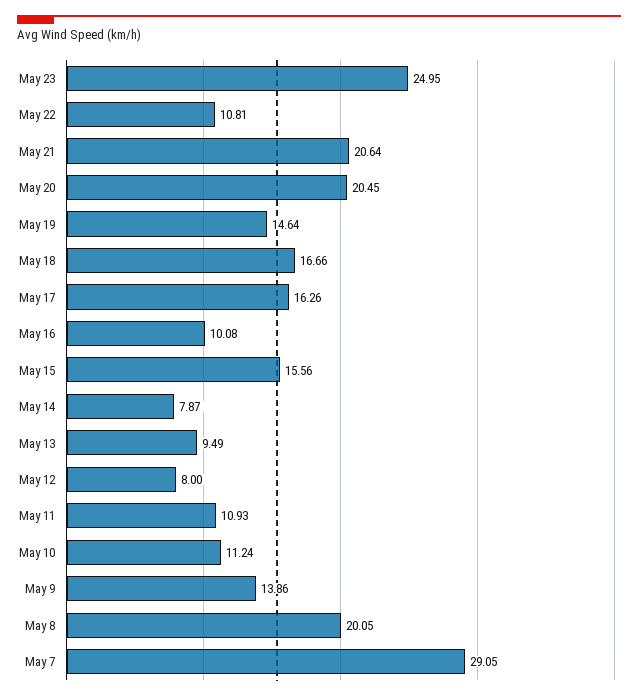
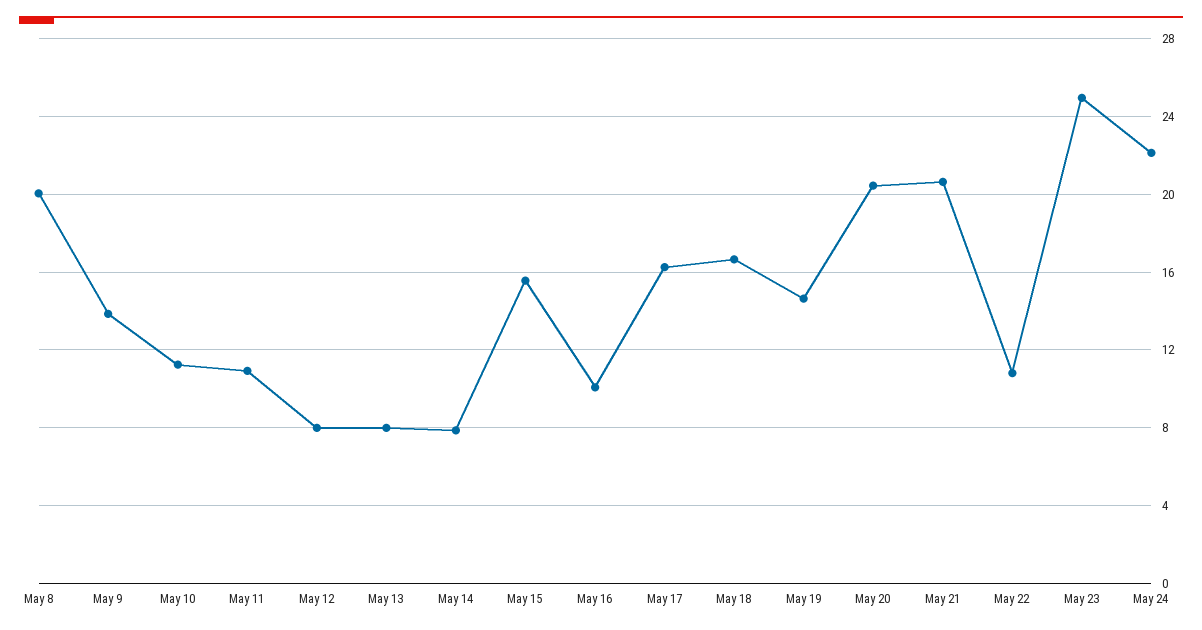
May 13: 9.49 -> 8
May 7: 29.05 -> none
May 24: none -> 22

